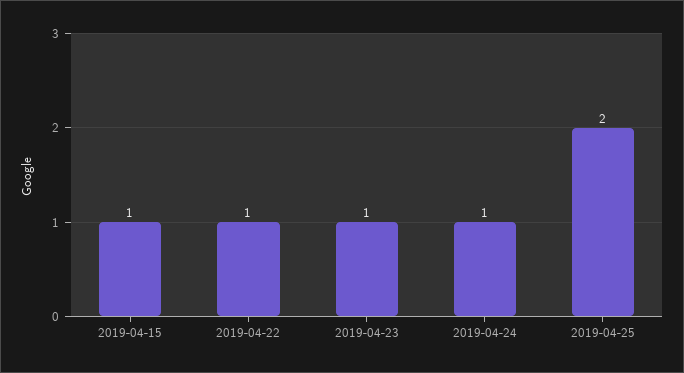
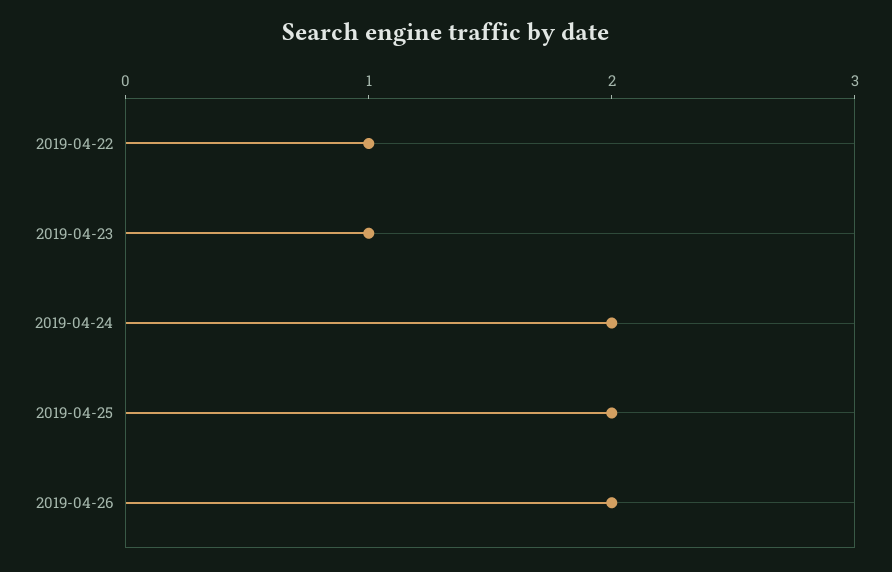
2019-04-15: 1 -> none
2019-04-24: 1 -> 2
2019-04-26: none -> 2

